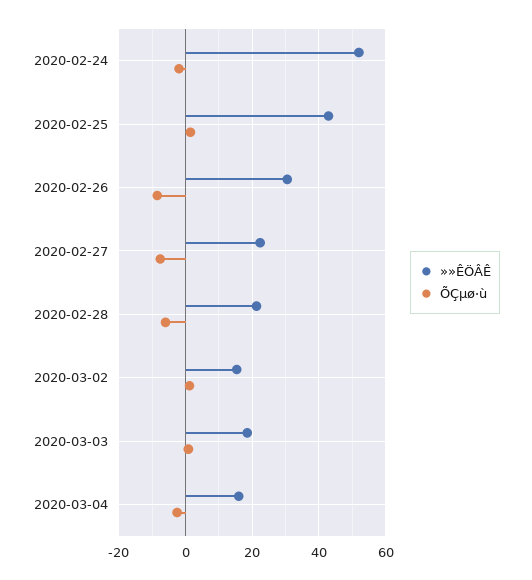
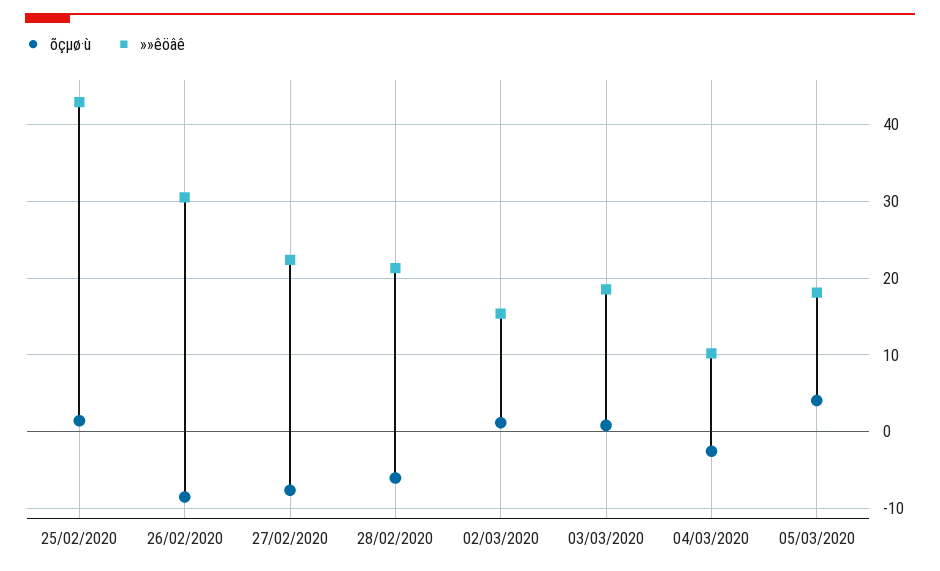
»»ÊÖÂÊ, 2020-02-24: 52 -> none
ÕÇµø·ù, 2020-02-24: -2 -> none
»»ÊÖÂÊ, 2020-03-04: 16 -> 10
ÕÇµø·ù, 05/03/2020: none -> 4
»»ÊÖÂÊ, 05/03/2020: none -> 18

